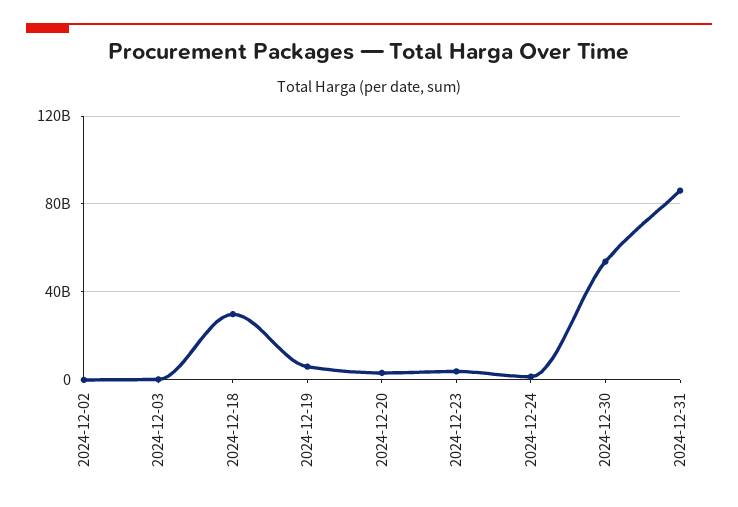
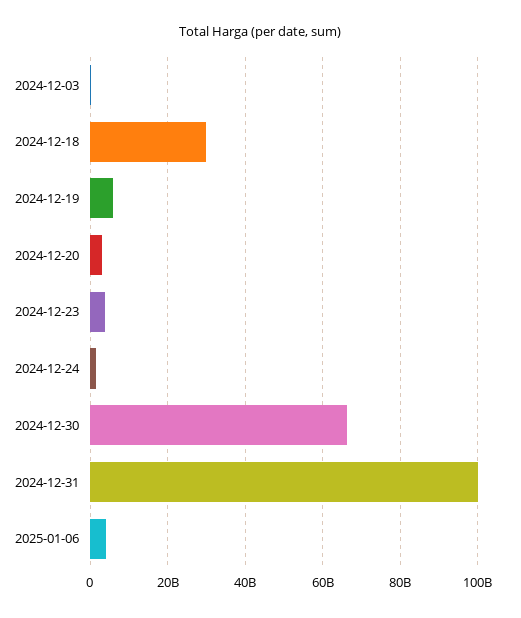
2024-12-02: 0 -> none
2024-12-30: 55000000000 -> 66000000000
2024-12-31: 85000000000 -> 100000000000
2025-01-06: none -> 4000000000

